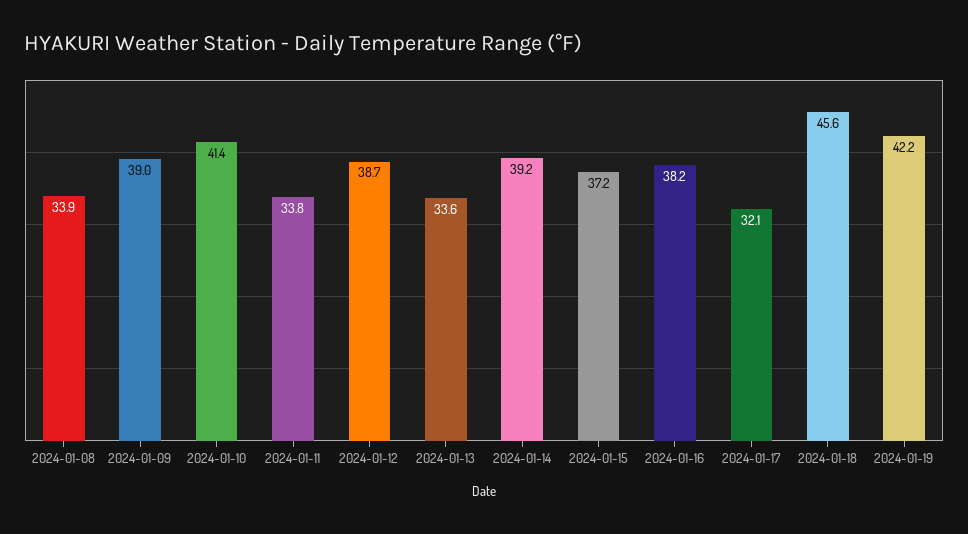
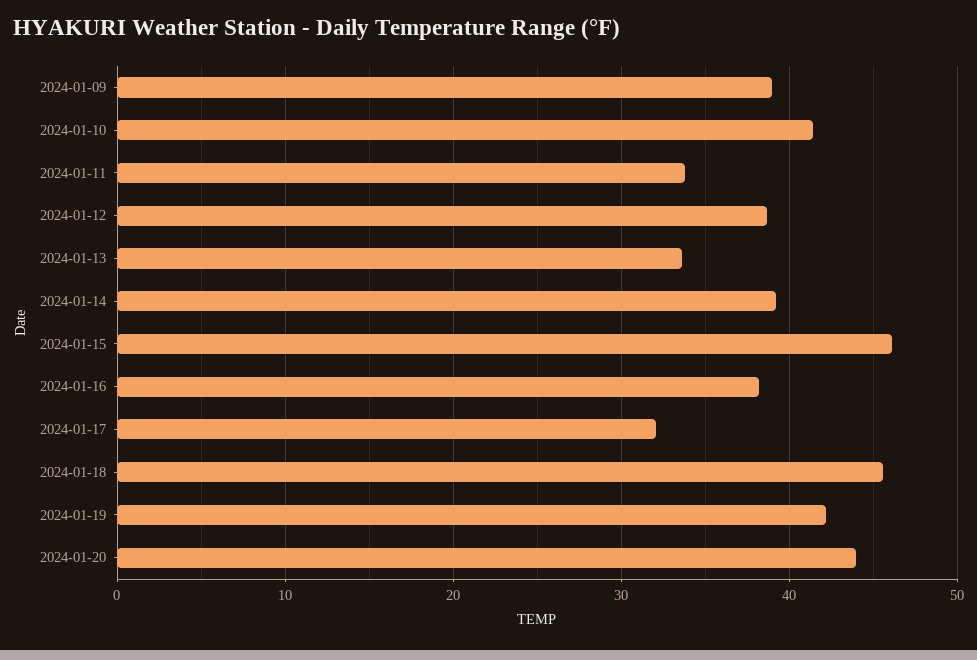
2024-01-08: 33.9 -> none
2024-01-15: 37.2 -> 46
2024-01-20: none -> 44

